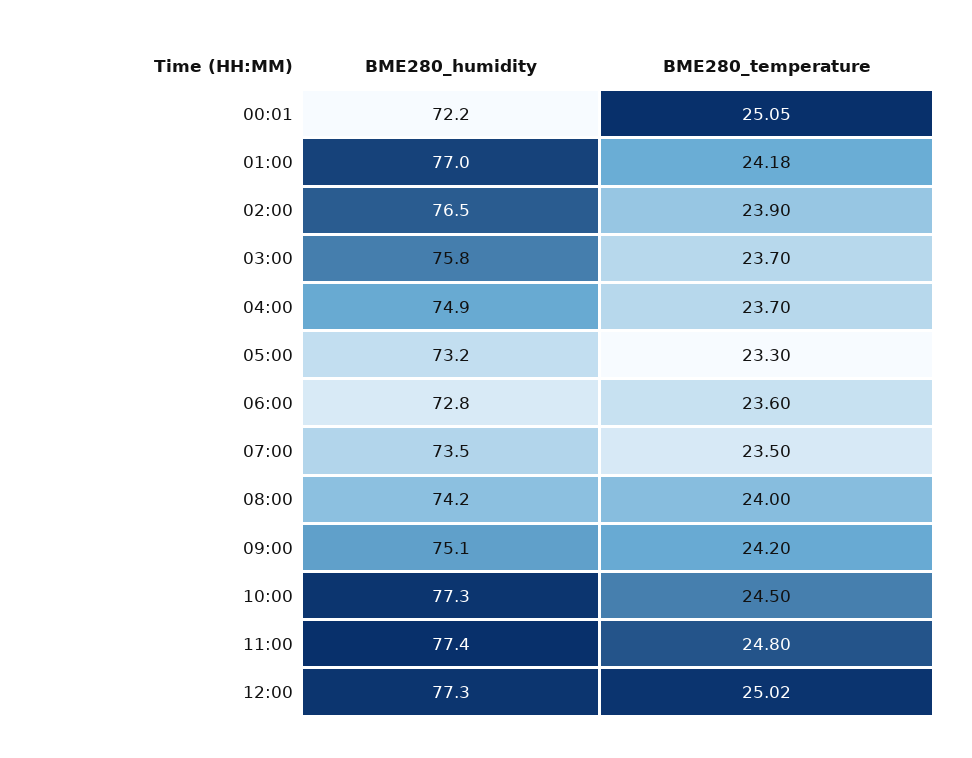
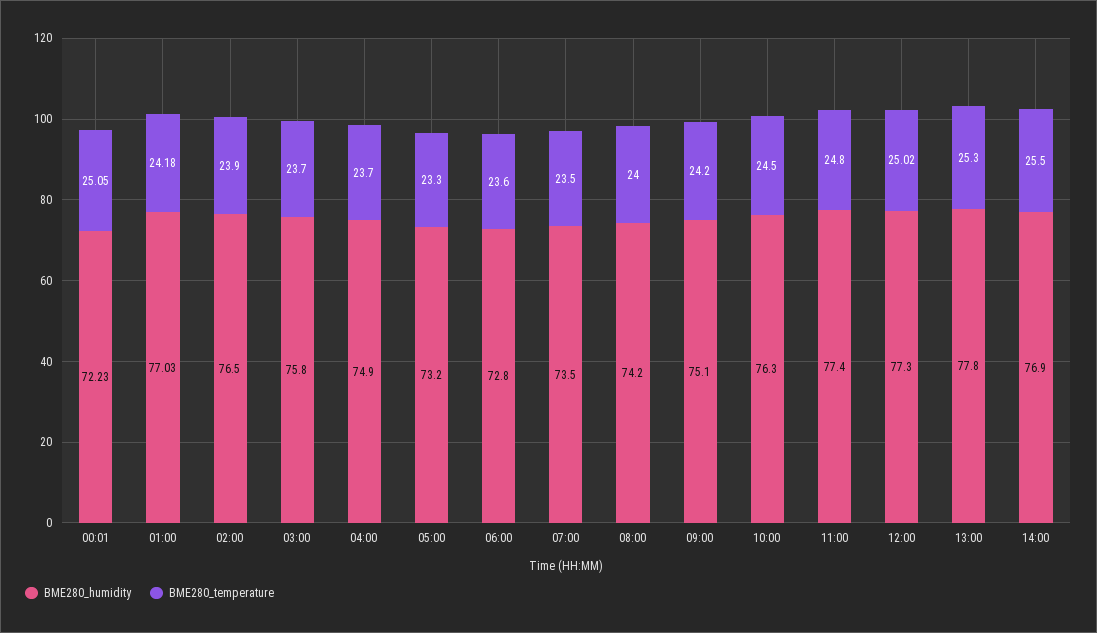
BME280_humidity, 10:00: 77.3 -> 76.3
BME280_humidity, 13:00: none -> 77.8
BME280_temperature, 13:00: none -> 25.3
BME280_humidity, 14:00: none -> 76.9
BME280_temperature, 14:00: none -> 25.5

